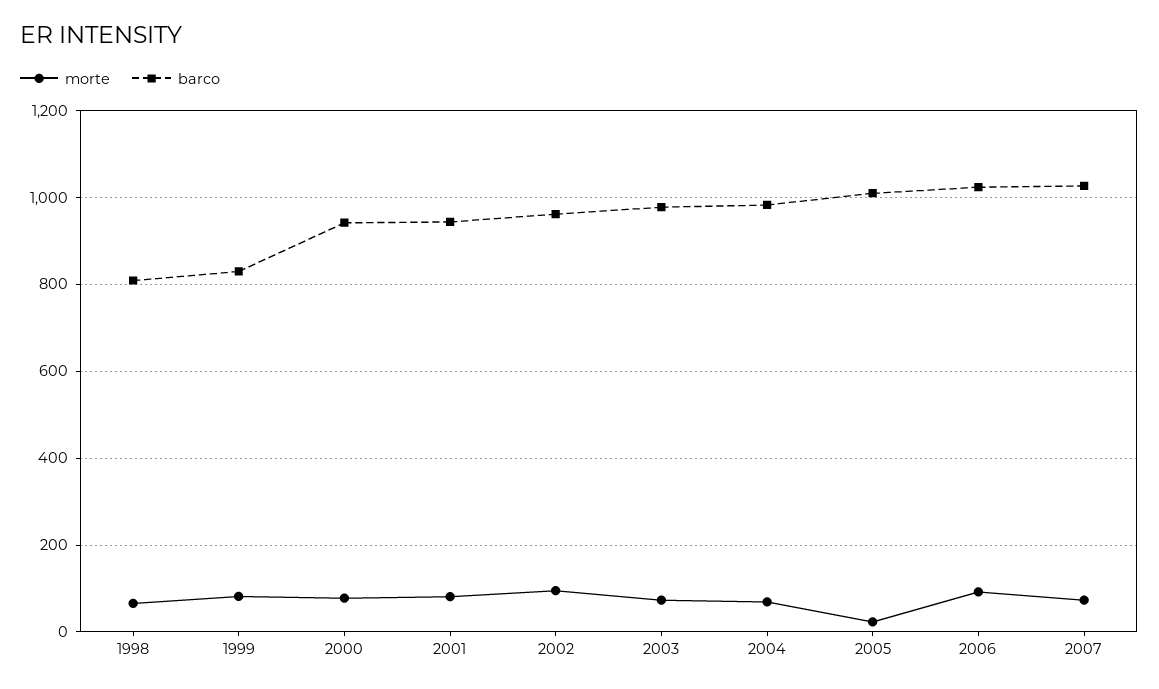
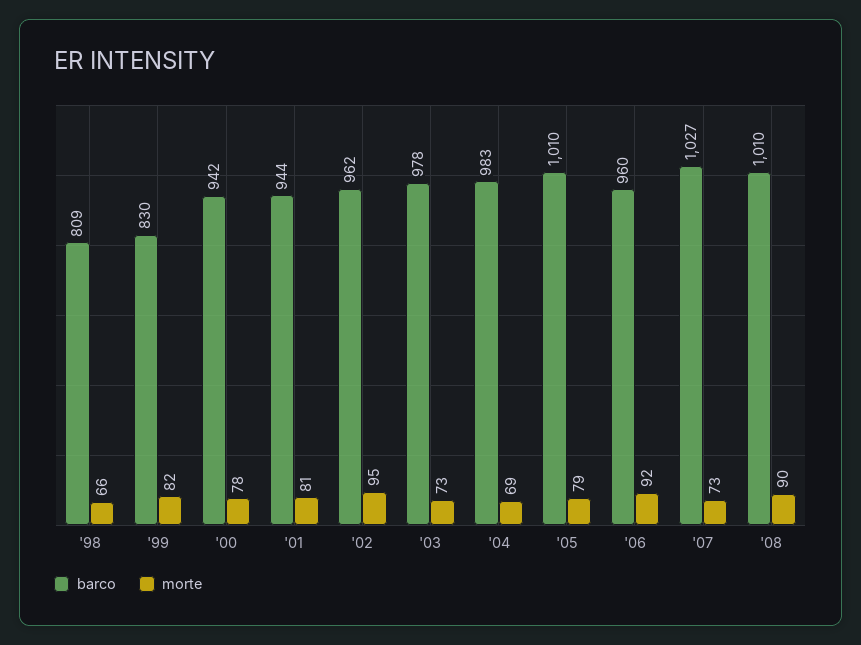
morte, 2005: 20 -> 79
barco, 2006: 1020 -> 960
barco, '08: none -> 1010
morte, '08: none -> 90

